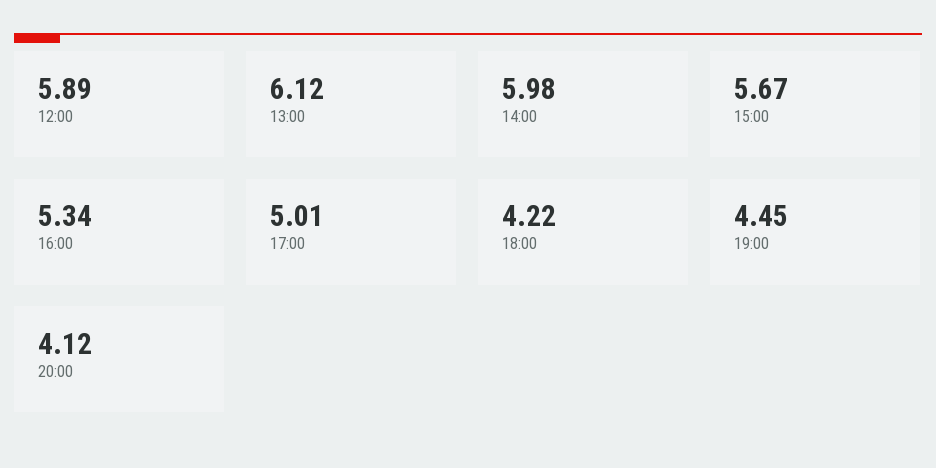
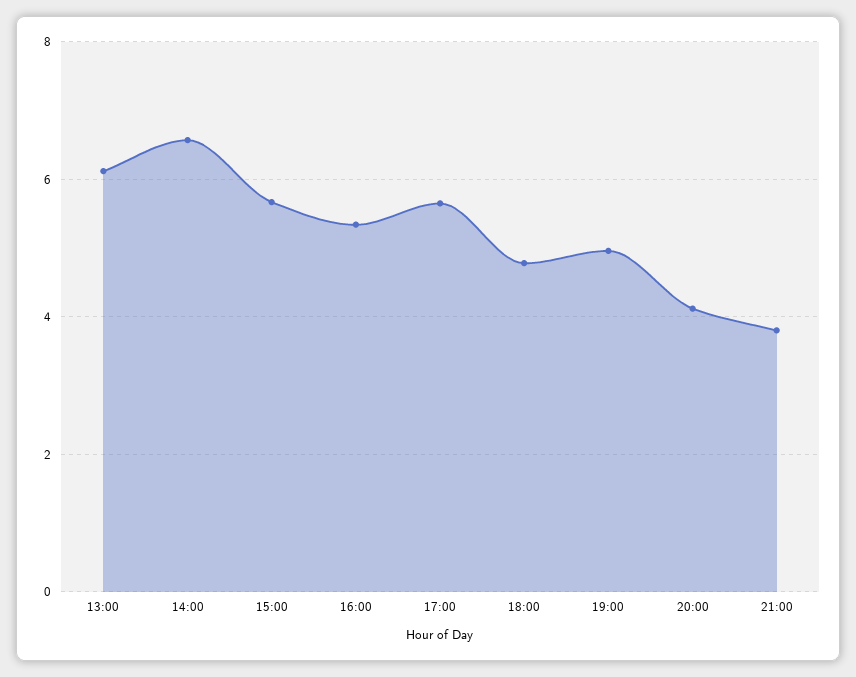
12:00: 5.89 -> none
14:00: 5.98 -> 6.6
17:00: 5.01 -> 5.6
18:00: 4.22 -> 4.8
19:00: 4.45 -> 5
21:00: none -> 3.8

